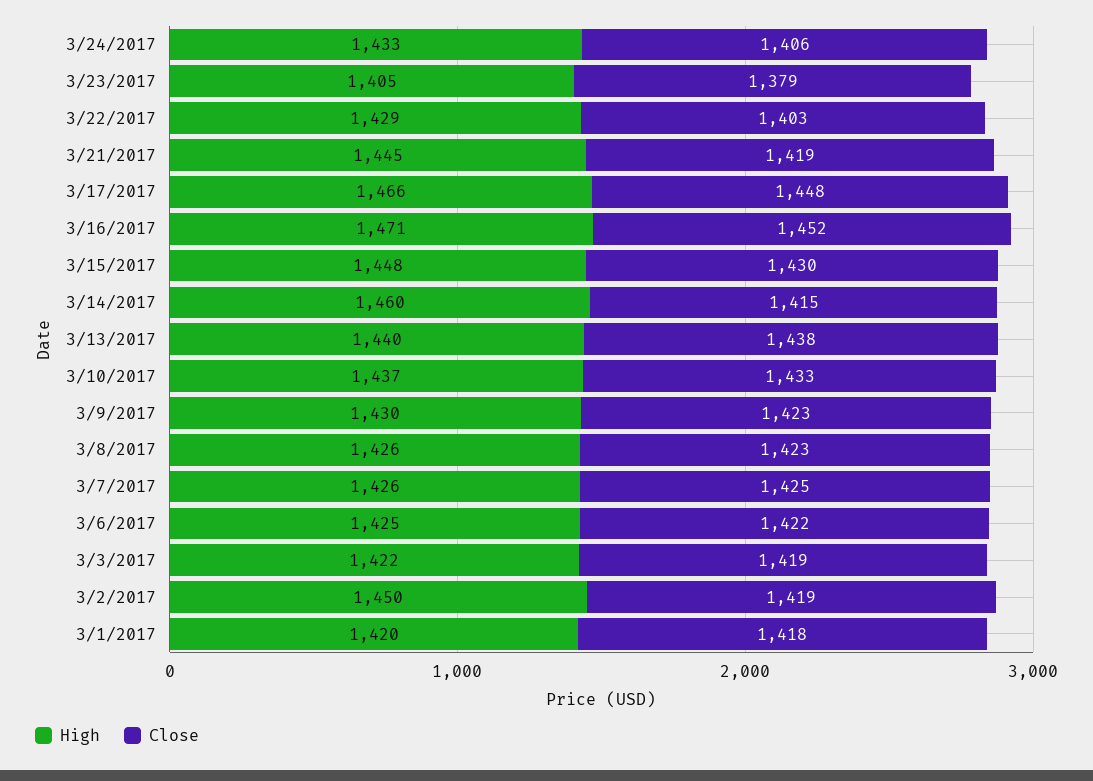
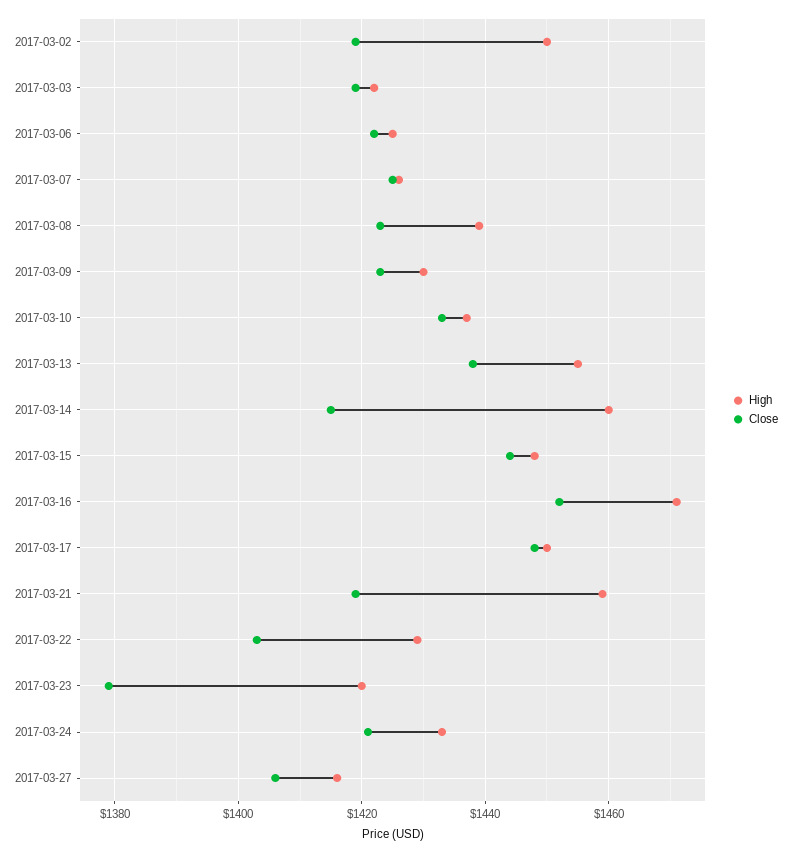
Close, 3/24/2017: 1406 -> 1420
High, 3/23/2017: 1405 -> 1420
High, 3/21/2017: 1445 -> 1460
High, 3/17/2017: 1466 -> 1450
Close, 3/15/2017: 1430 -> 1445
High, 3/13/2017: 1440 -> 1455
High, 3/8/2017: 1426 -> 1440
High, 3/1/2017: 1420 -> none
Close, 3/1/2017: 1418 -> none
High, 2017-03-27: none -> 1415
Close, 2017-03-27: none -> 1405

